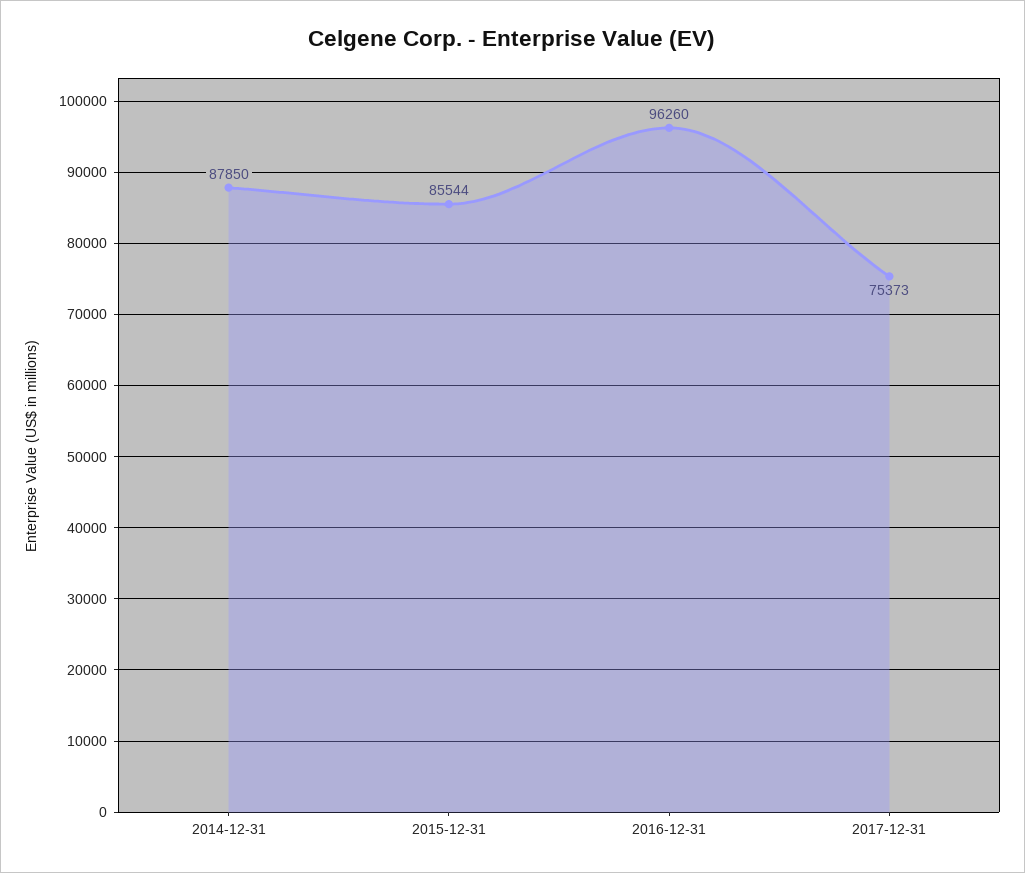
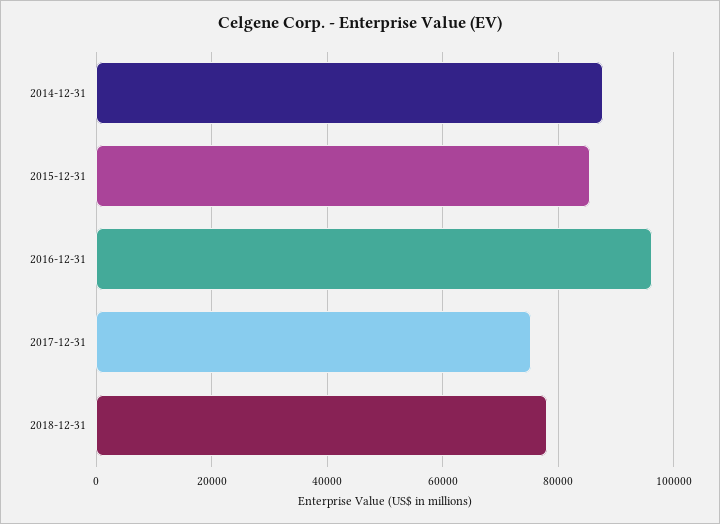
2018-12-31: none -> 78000

